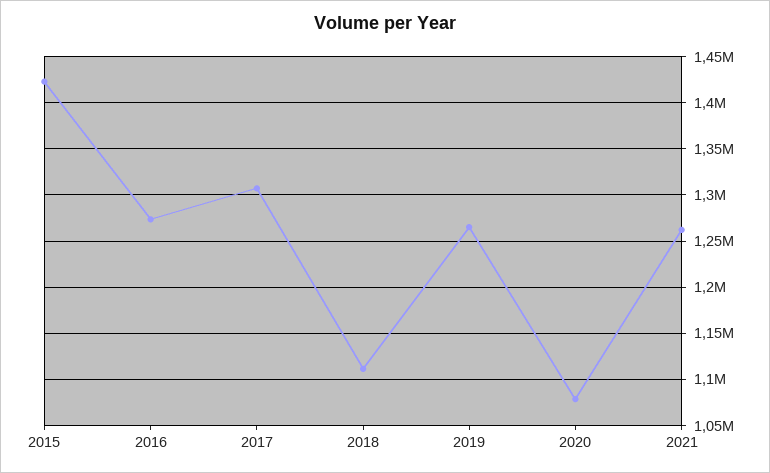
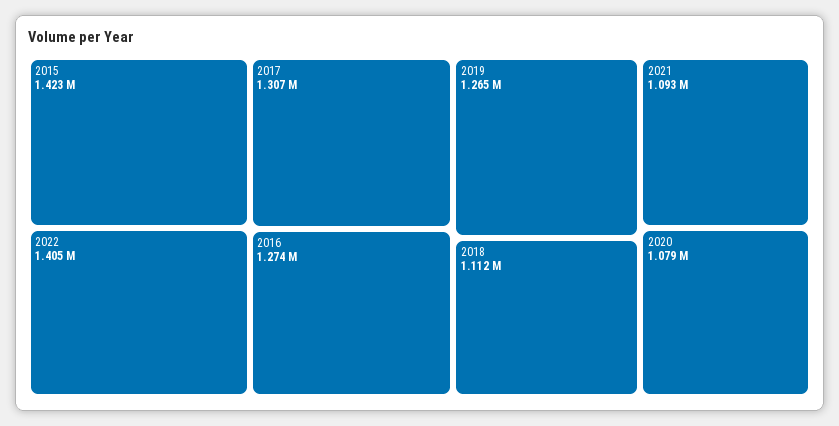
2021: 1260000 -> 1093000
2022: none -> 1405000

